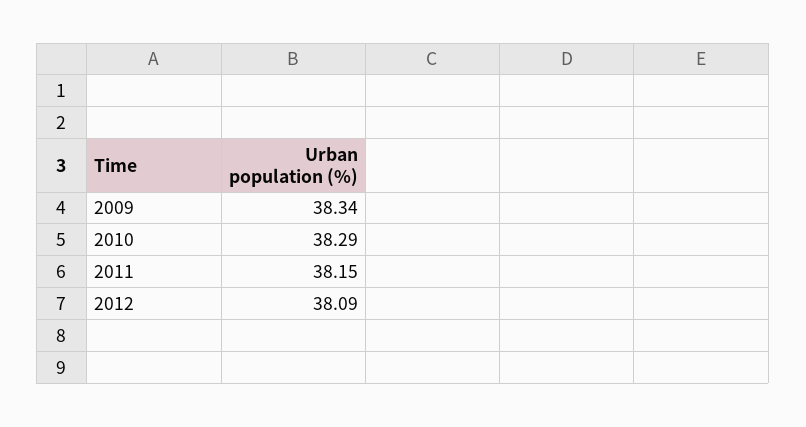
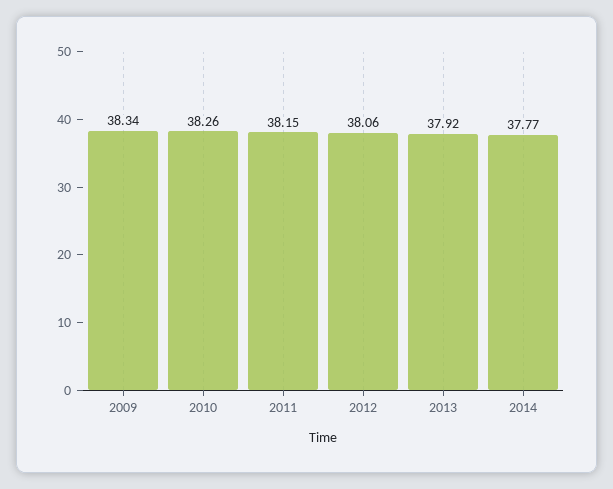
2010: 38.29 -> 38.26
2012: 38.09 -> 38.06
2013: none -> 37.92
2014: none -> 37.77

